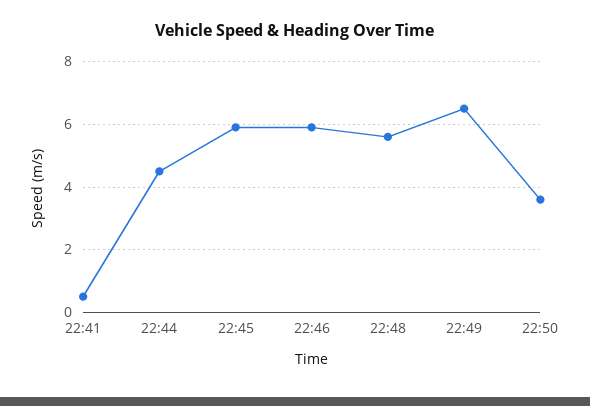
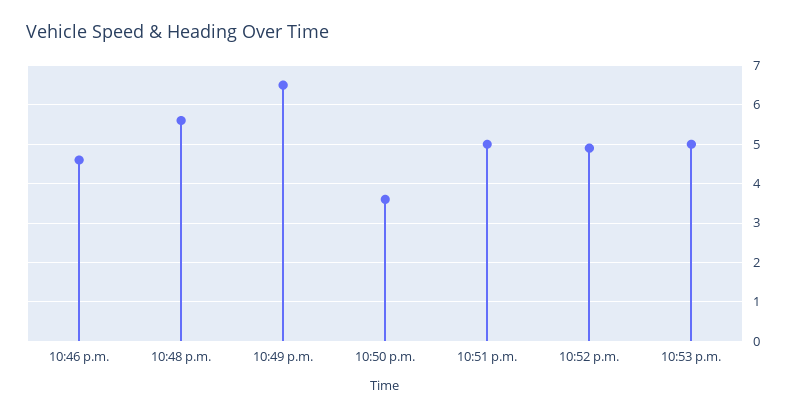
22:41: 0.5 -> none
22:44: 4.5 -> none
22:45: 6 -> none
22:46: 6 -> 4.5
10:51 p.m.: none -> 5
10:52 p.m.: none -> 5
10:53 p.m.: none -> 5

